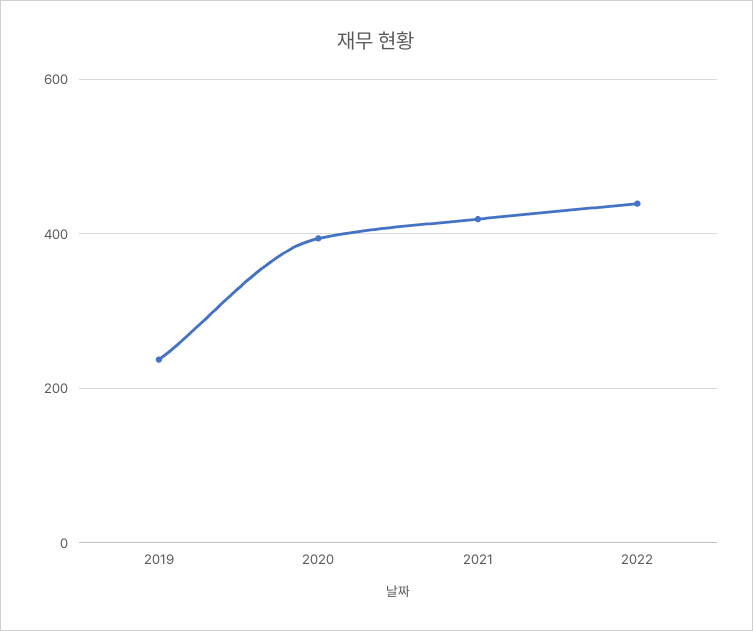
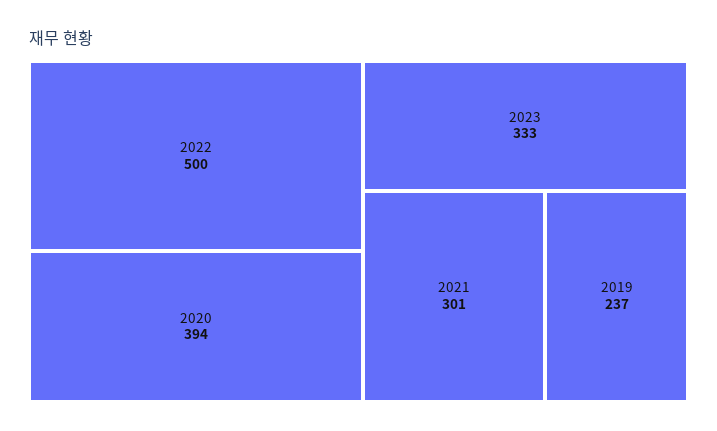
2021: 420 -> 301
2022: 440 -> 500
2023: none -> 333

